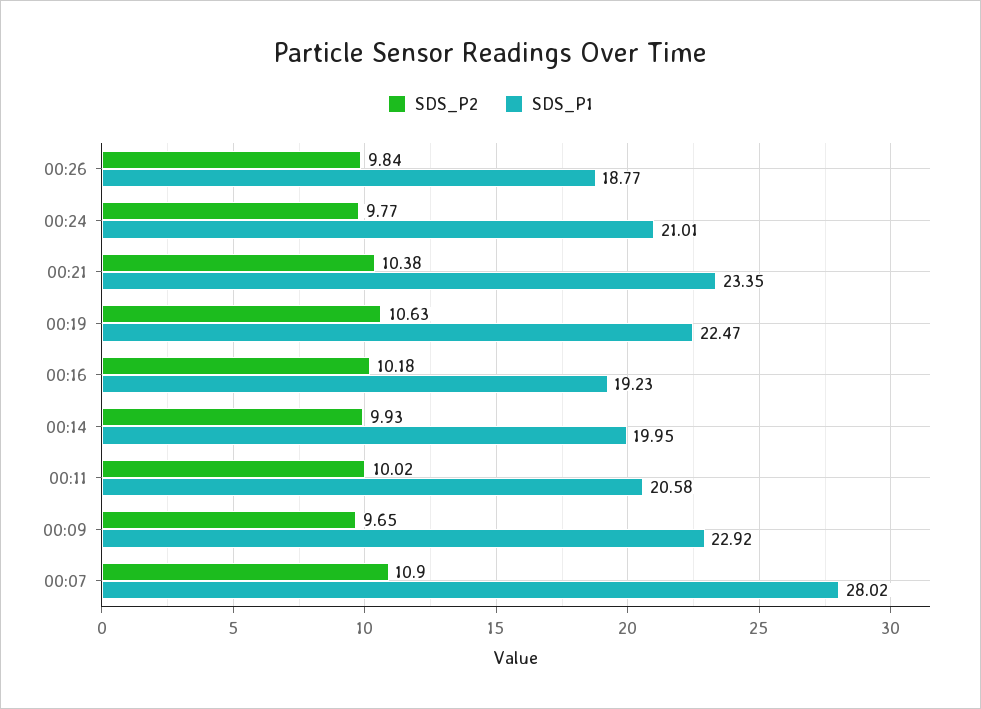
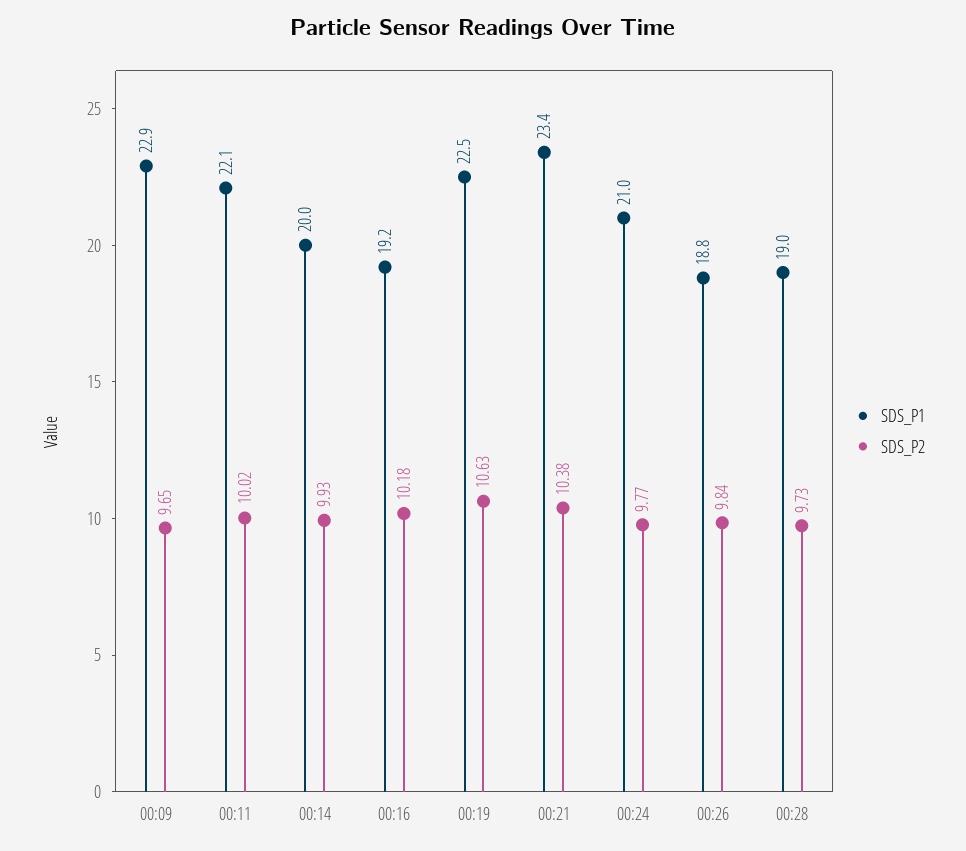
SDS_P1, 00:11: 20.58 -> 22.1
SDS_P2, 00:07: 10.9 -> none
SDS_P1, 00:07: 28.02 -> none
SDS_P1, 00:28: none -> 19
SDS_P2, 00:28: none -> 9.73

